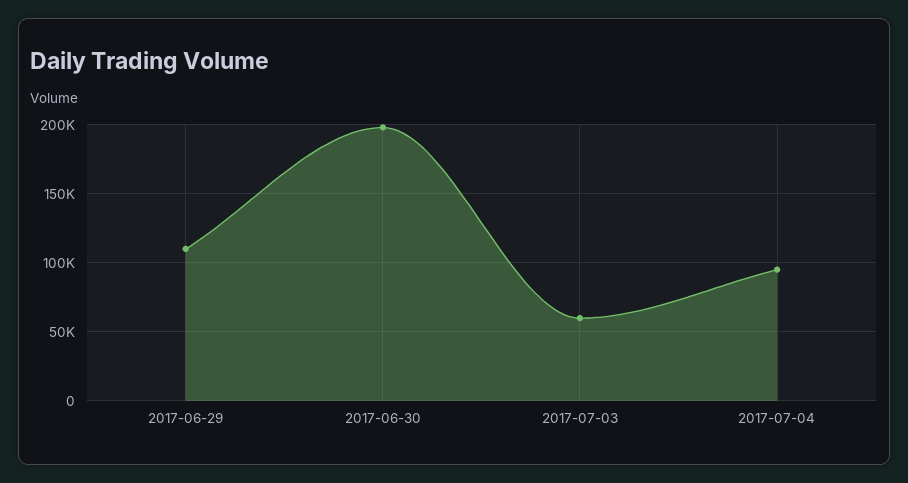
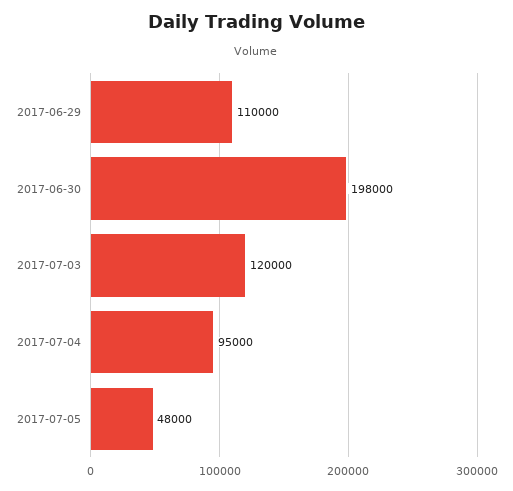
2017-07-03: 60000 -> 120000
2017-07-05: none -> 48000

